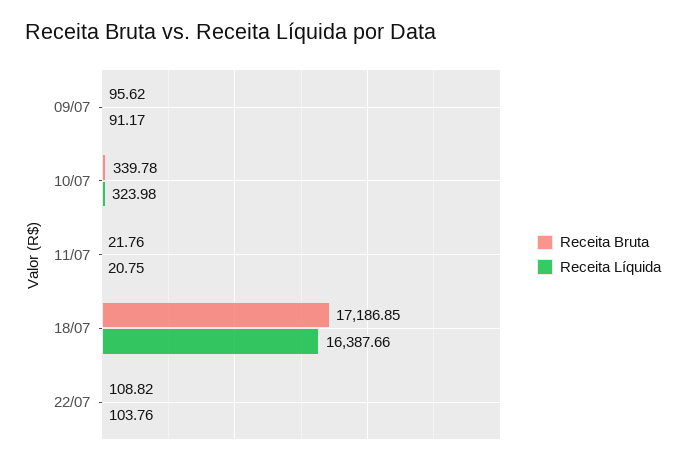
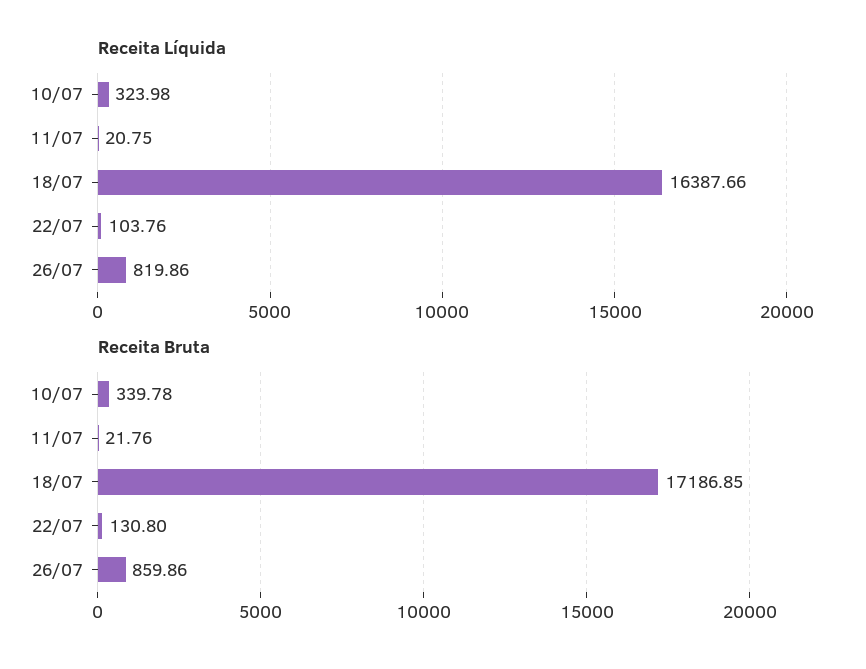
Receita Bruta, 09/07: 95.62 -> none
Receita Líquida, 09/07: 91.17 -> none
Receita Bruta, 22/07: 108.82 -> 130.8
Receita Líquida, 26/07: none -> 819.86
Receita Bruta, 26/07: none -> 859.86

